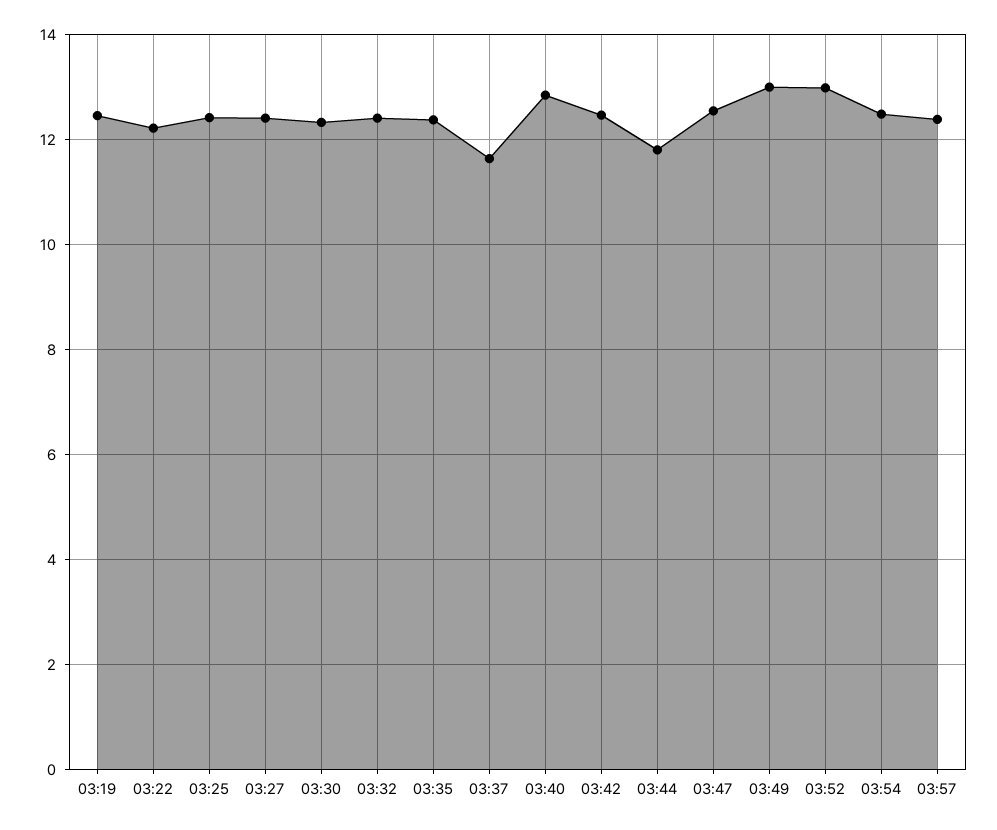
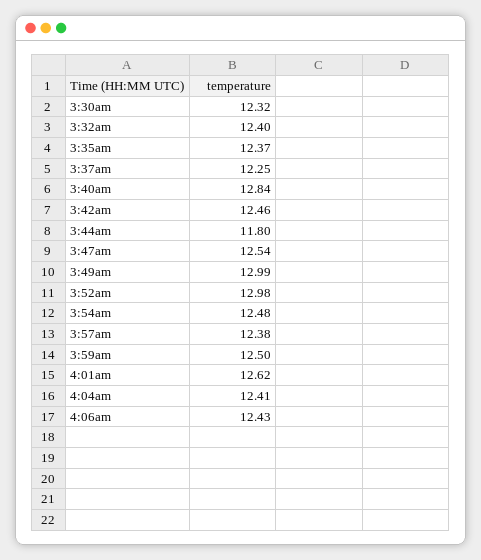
03:19: 12.4 -> none
03:22: 12.2 -> none
03:25: 12.4 -> none
03:27: 12.4 -> none
03:37: 11.6 -> 12.25
3:59am: none -> 12.5
4:01am: none -> 12.62
4:04am: none -> 12.41
4:06am: none -> 12.43

